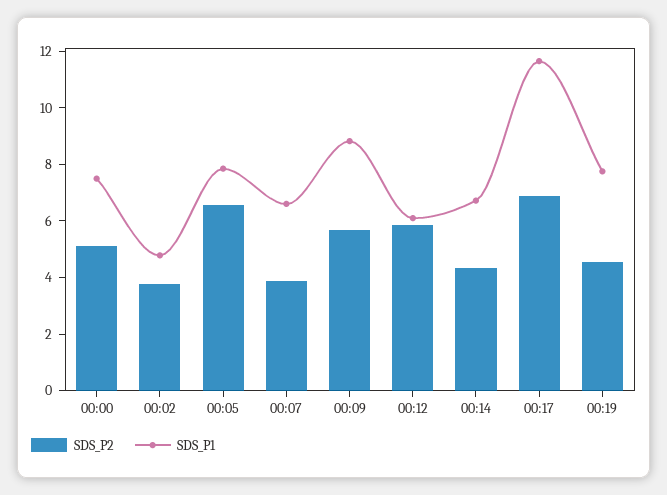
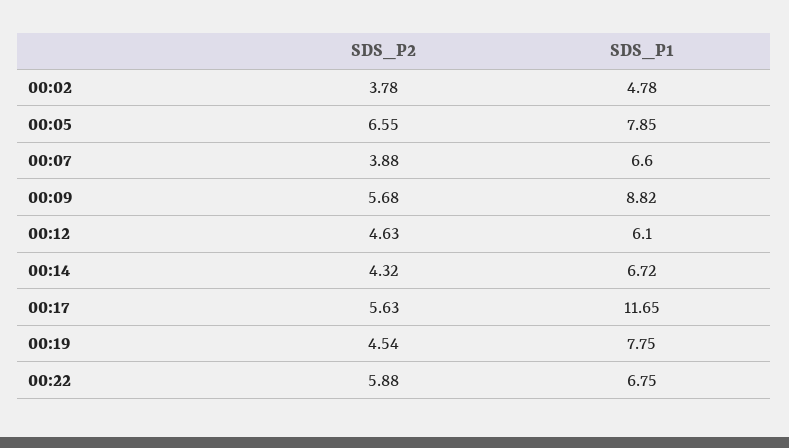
SDS_P2, 00:00: 5 -> none
SDS_P1, 00:00: 7.5 -> none
SDS_P2, 00:12: 6 -> 4.63
SDS_P2, 00:17: 7 -> 5.63
SDS_P2, 00:22: none -> 5.88
SDS_P1, 00:22: none -> 6.75

